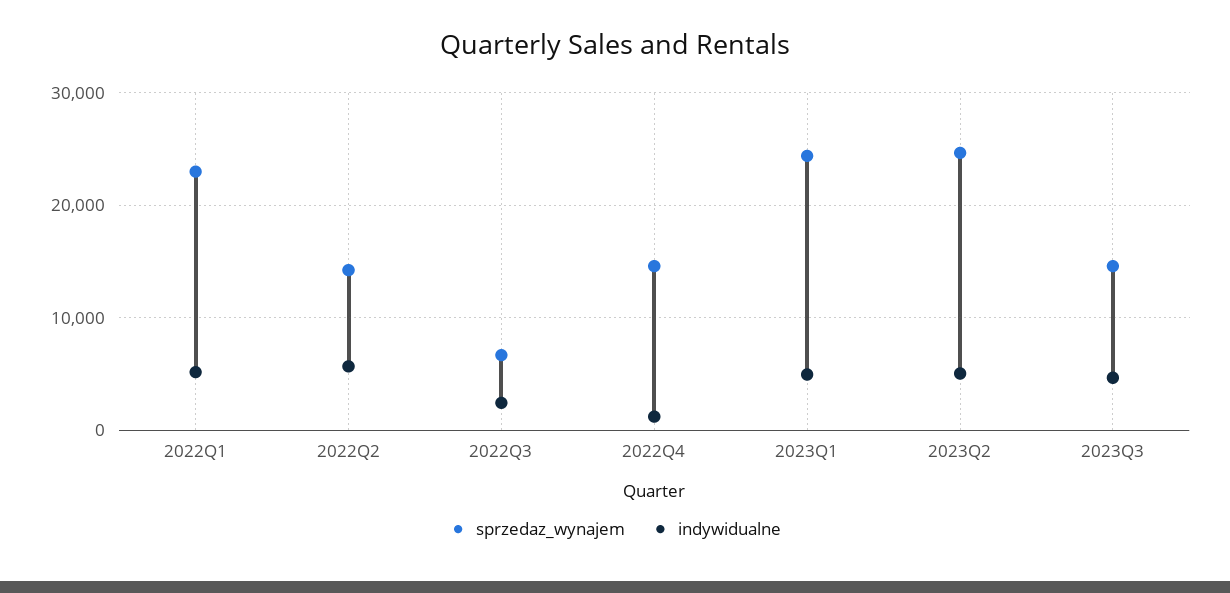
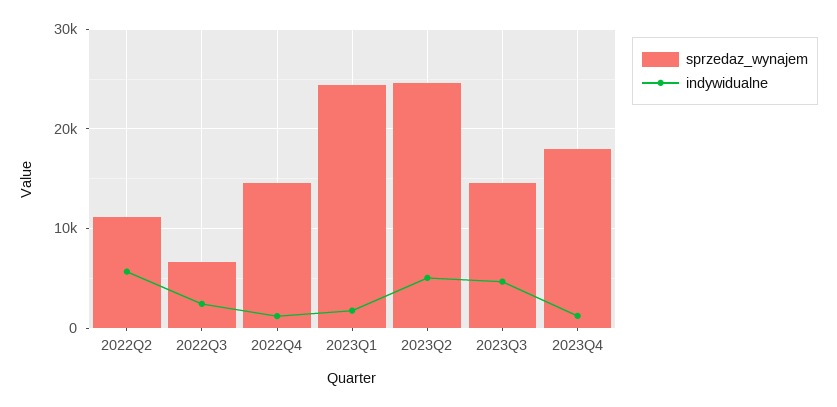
sprzedaz_wynajem, 2022Q1: 23000 -> none
indywidualne, 2022Q1: 5000 -> none
sprzedaz_wynajem, 2022Q2: 14000 -> 11000
indywidualne, 2023Q1: 5000 -> 2000
sprzedaz_wynajem, 2023Q4: none -> 18000
indywidualne, 2023Q4: none -> 1000

